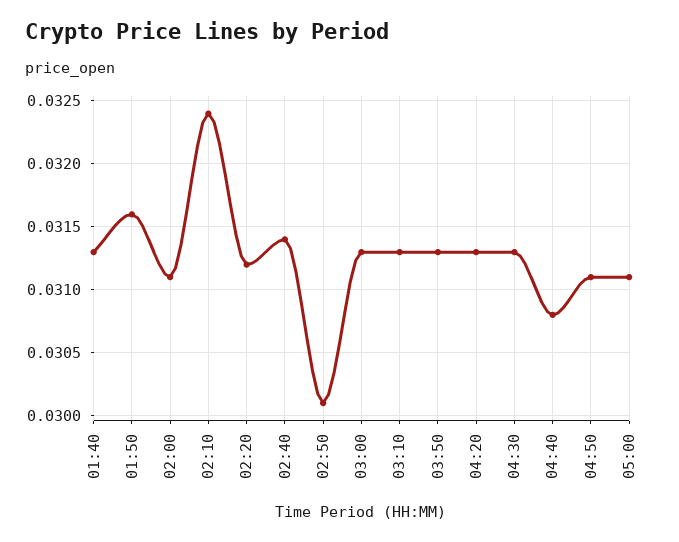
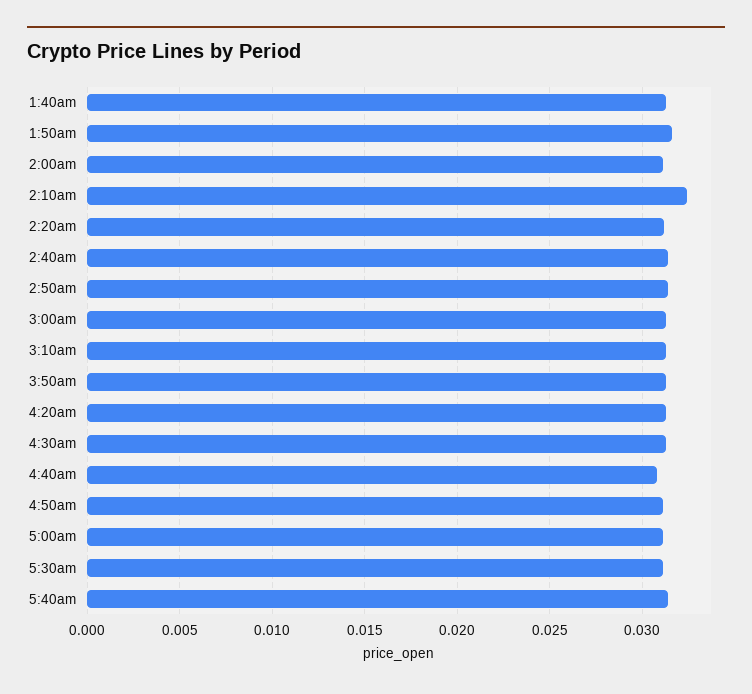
02:50: 0.0301 -> 0.0315
5:30am: none -> 0.031
5:40am: none -> 0.0315

